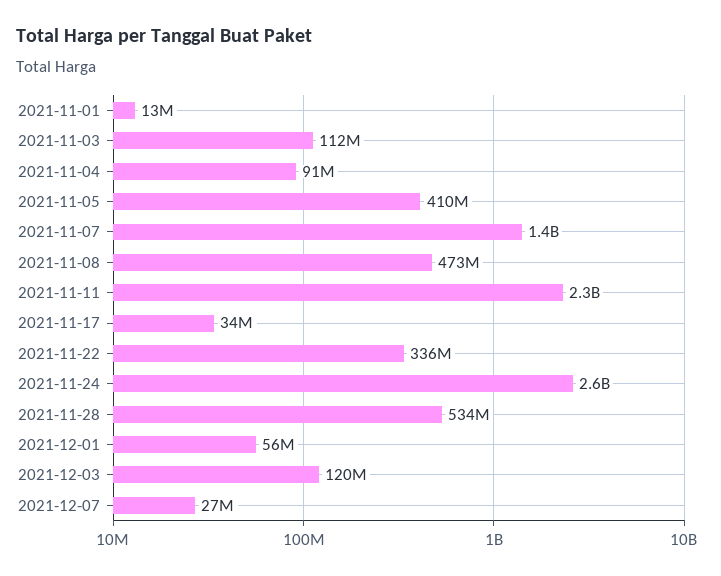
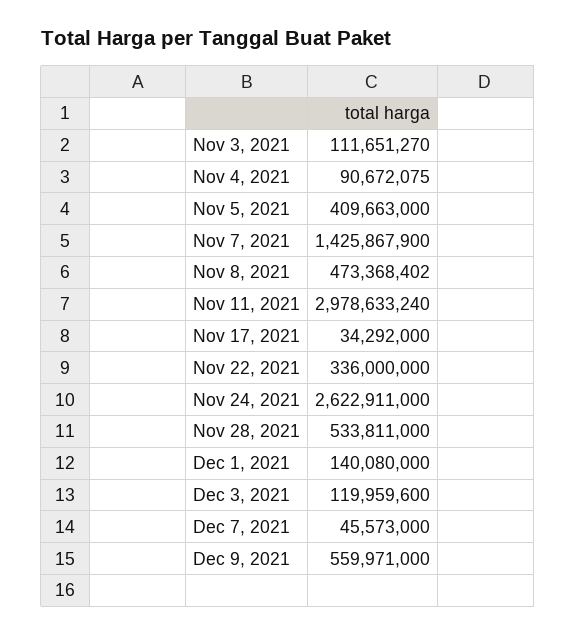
2021-11-01: 13000000 -> none
2021-11-11: 2300000000 -> 2978633240
2021-12-01: 56000000 -> 140080000
2021-12-07: 27000000 -> 45573000
Dec 9, 2021: none -> 559971000

